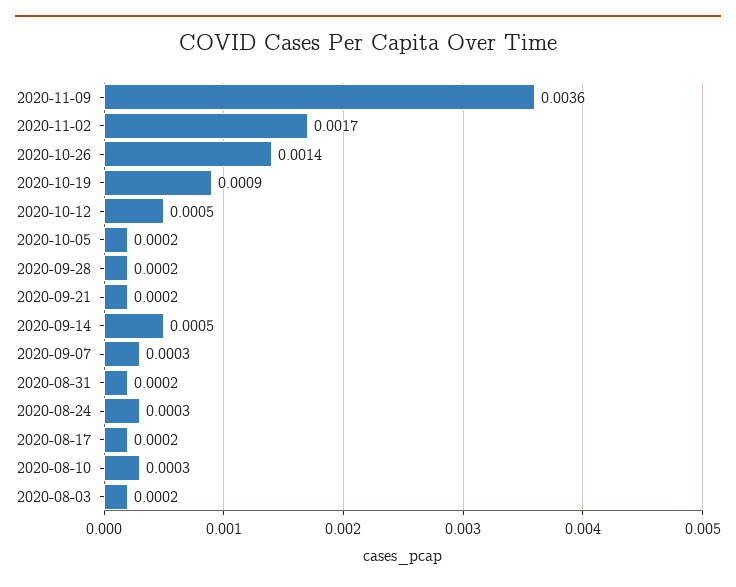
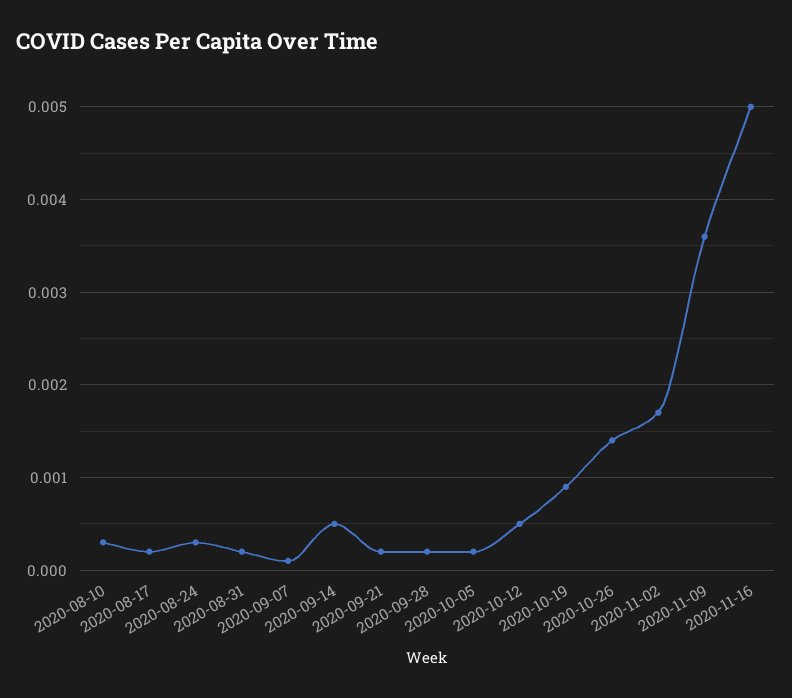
2020-09-07: 0.0003 -> 0.0001
2020-08-03: 0.0002 -> none
2020-11-16: none -> 0.005

